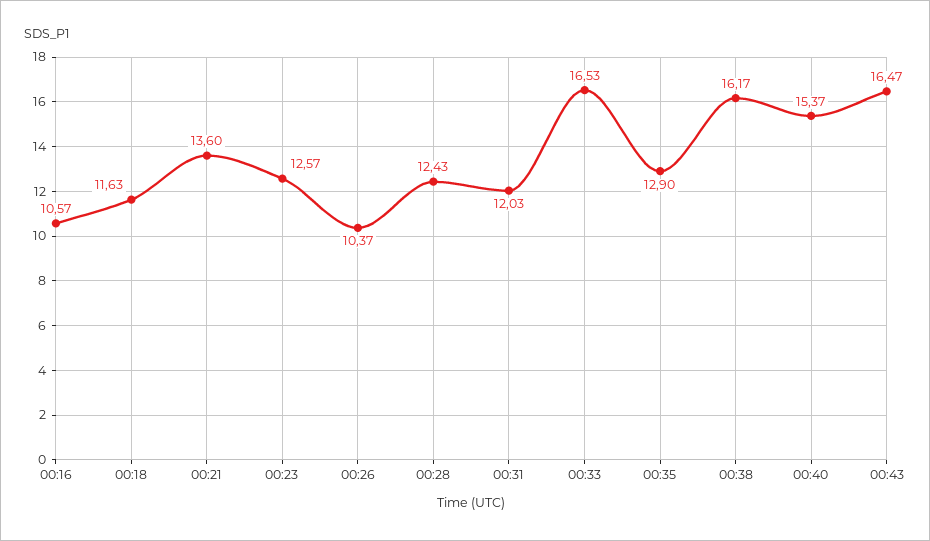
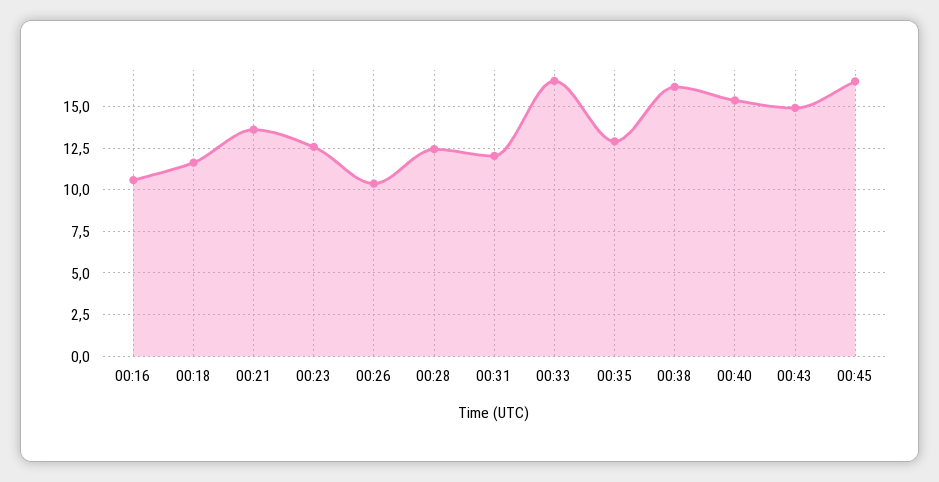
00:43: 16.47 -> 15
00:45: none -> 16.5

